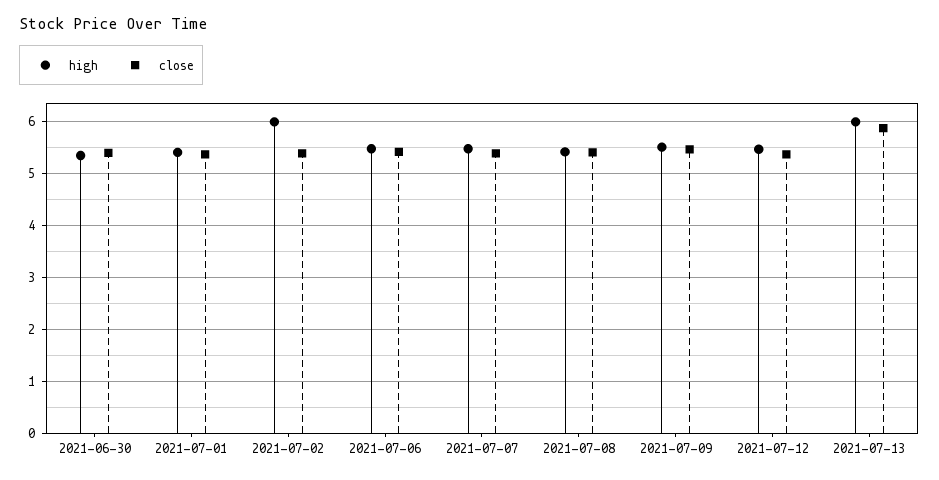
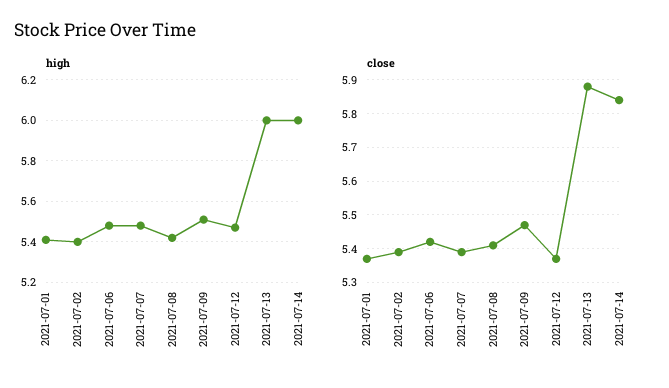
high, 2021-06-30: 5.4 -> none
close, 2021-06-30: 5.4 -> none
high, 2021-07-02: 6 -> 5.4
high, 2021-07-14: none -> 6
close, 2021-07-14: none -> 5.85

